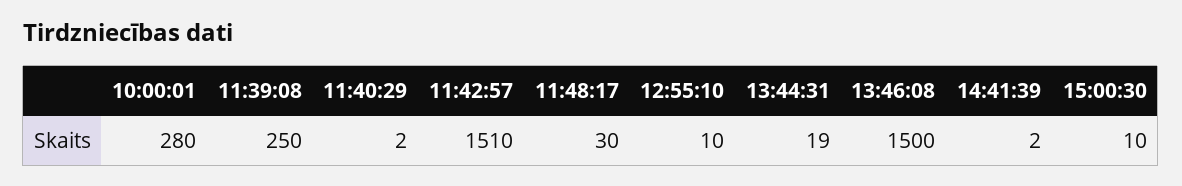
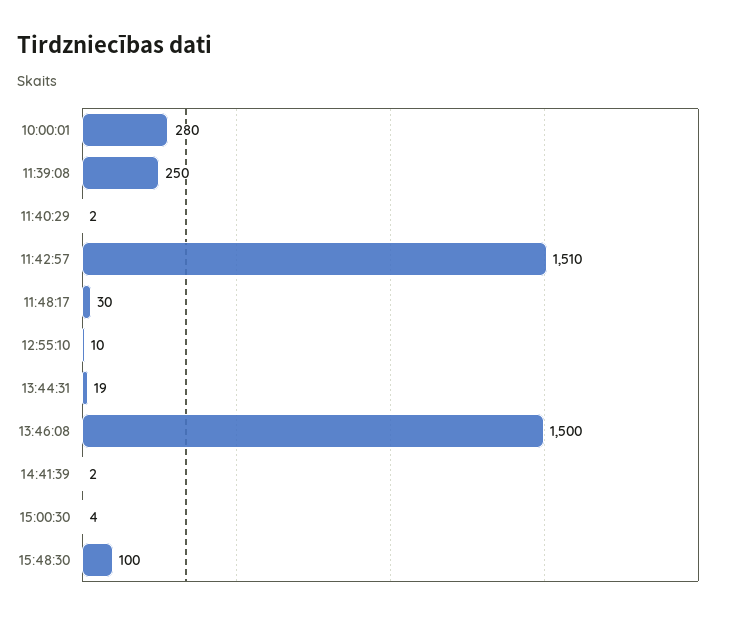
15:00:30: 10 -> 4
15:48:30: none -> 100

